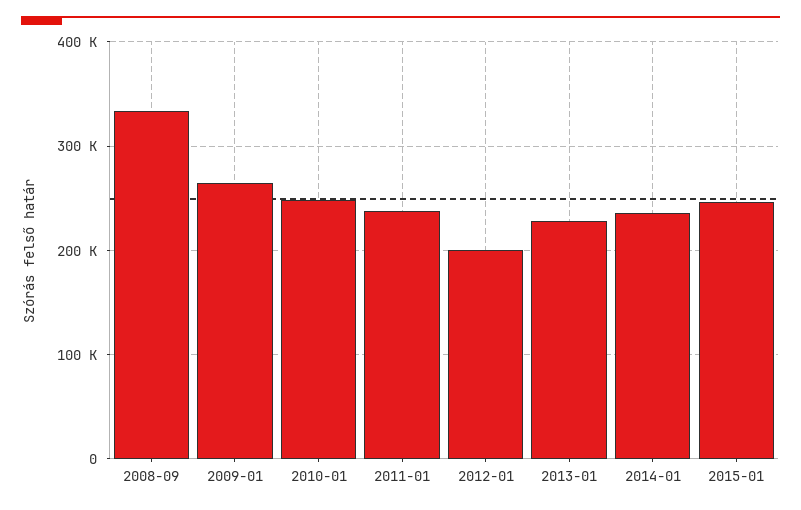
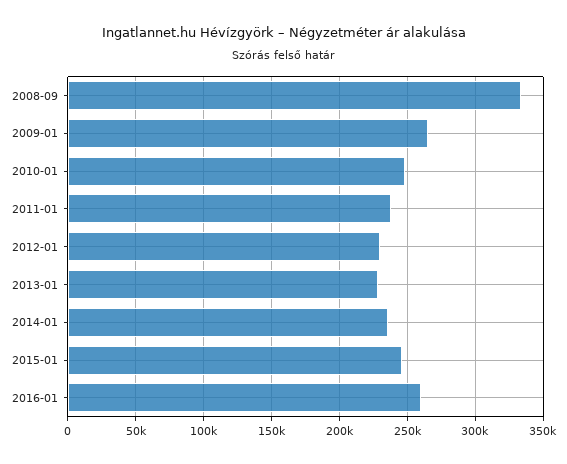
2012-01: 200000 -> 230000
2016-01: none -> 260000

